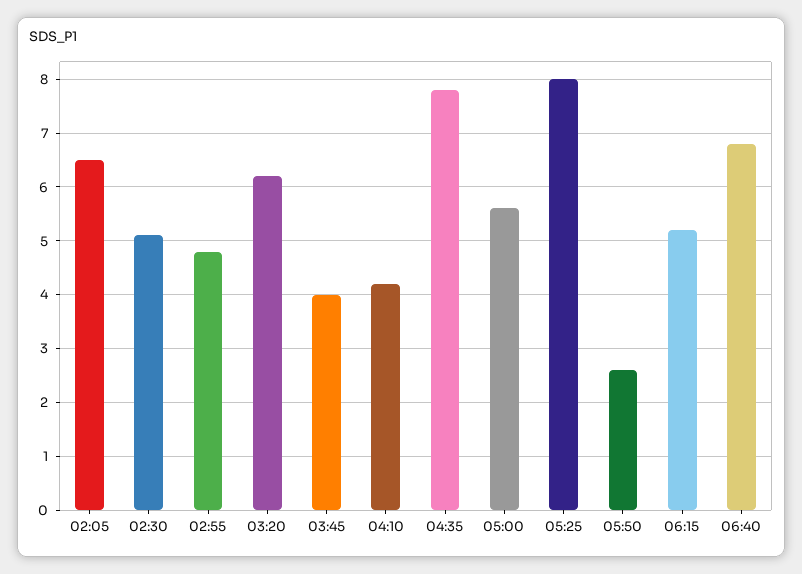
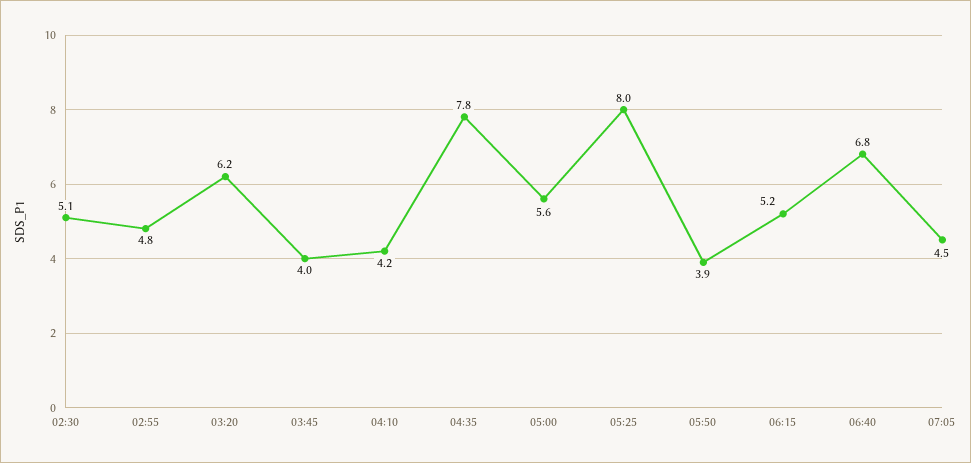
02:05: 6.5 -> none
05:50: 2.5 -> 3.9
07:05: none -> 4.5

